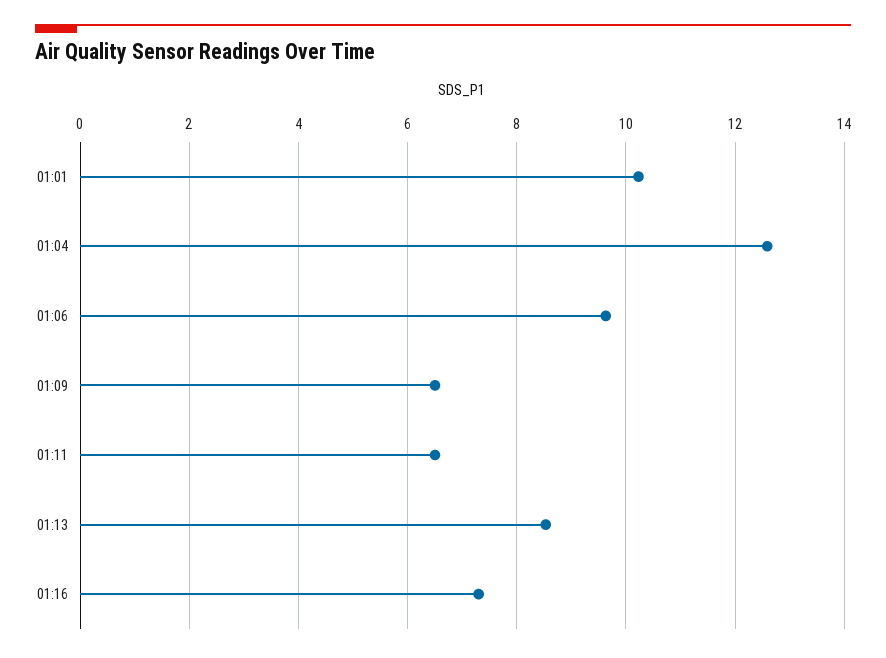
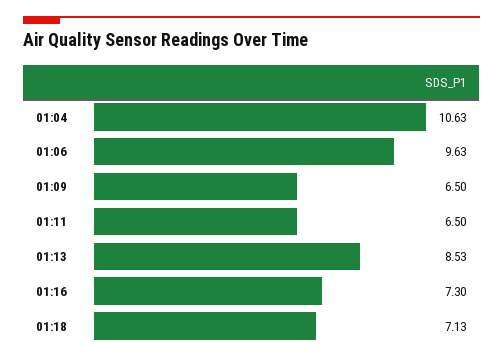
01:01: 10.2 -> none
01:04: 12.6 -> 10.63
01:18: none -> 7.13

